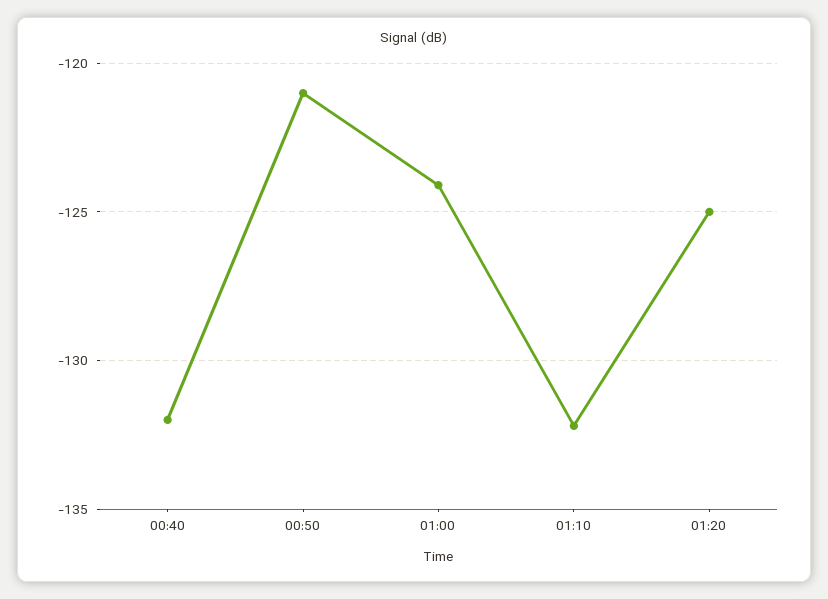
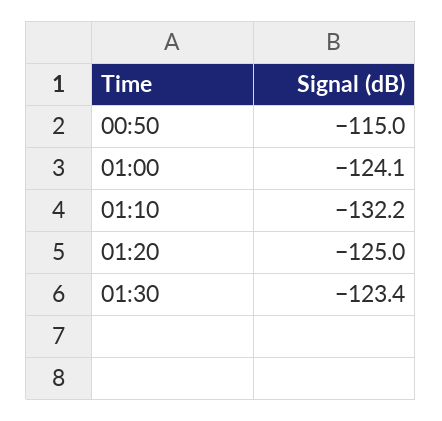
00:40: -132 -> none
00:50: -121 -> -115
01:30: none -> -123.4

